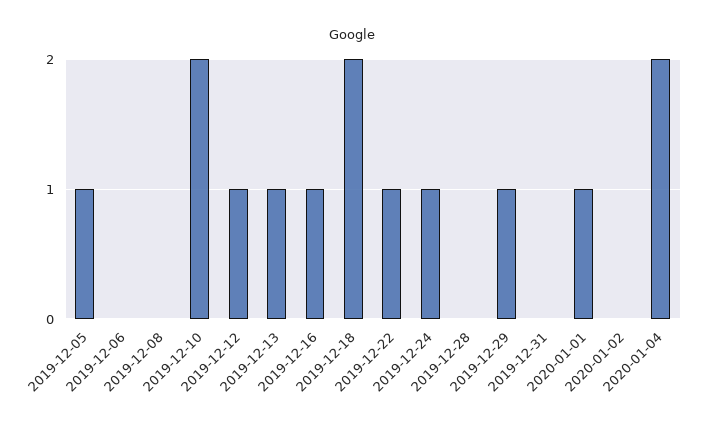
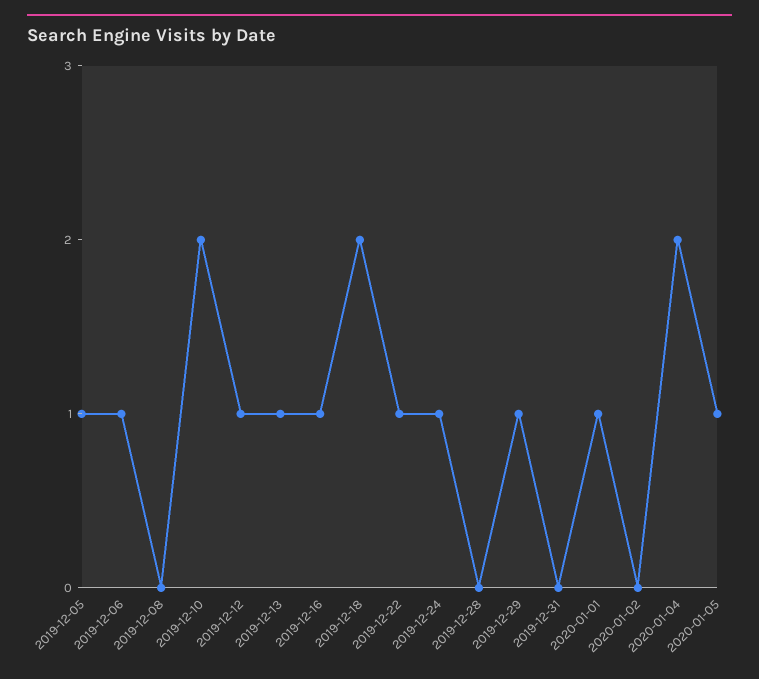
2019-12-06: 0 -> 1
2020-01-05: none -> 1

